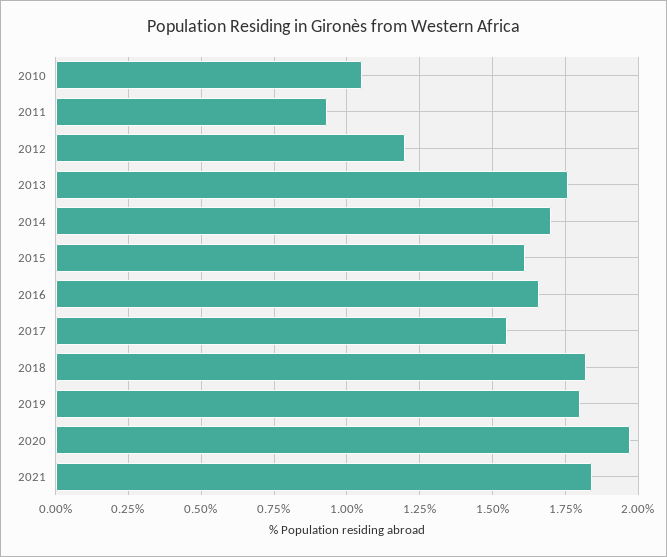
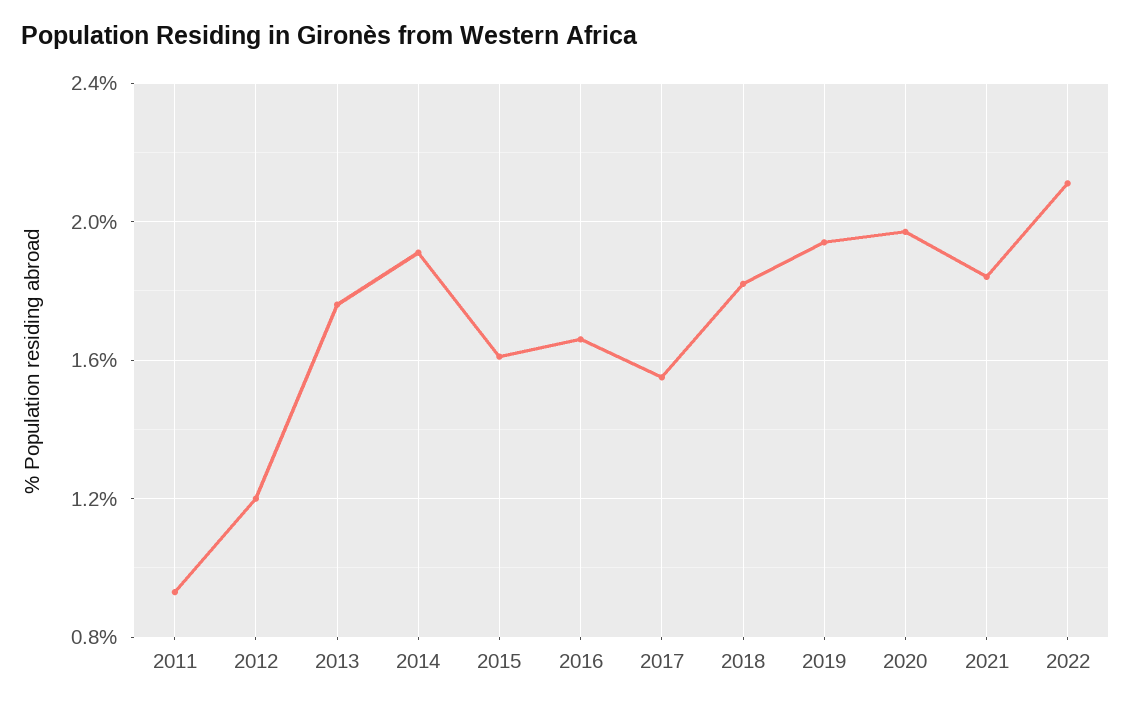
2010: 1.05 -> none
2014: 1.7 -> 1.9
2019: 1.8 -> 1.95
2022: none -> 2.1

